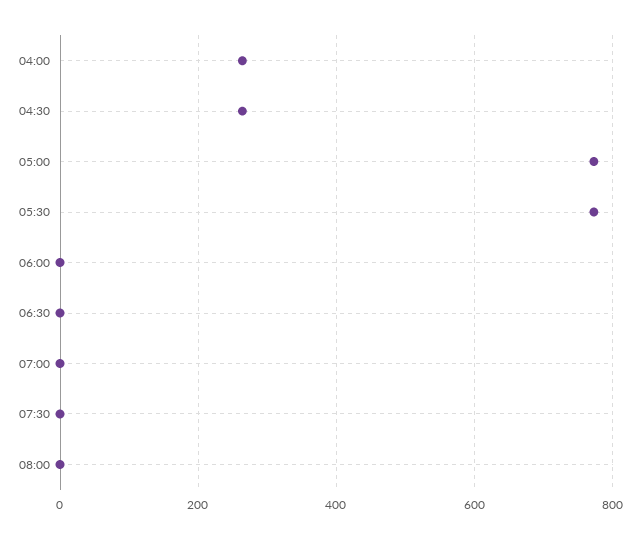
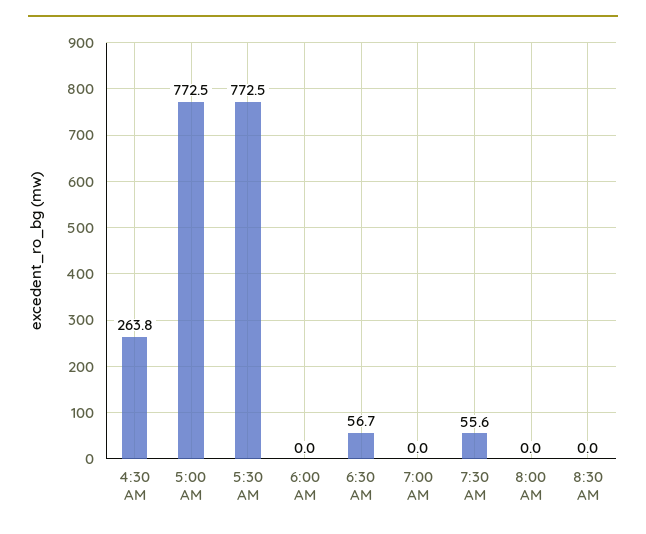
04:00: 260 -> none
06:30: 0 -> 56.7
07:30: 0 -> 55.6
8:30 AM: none -> 0

